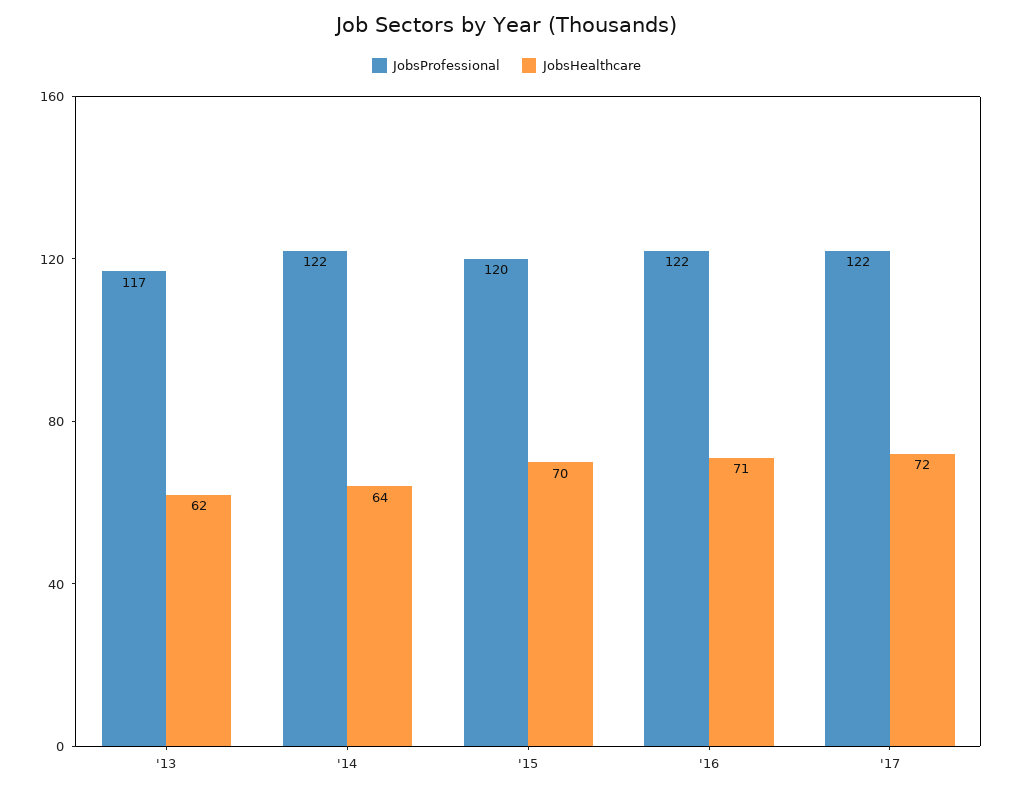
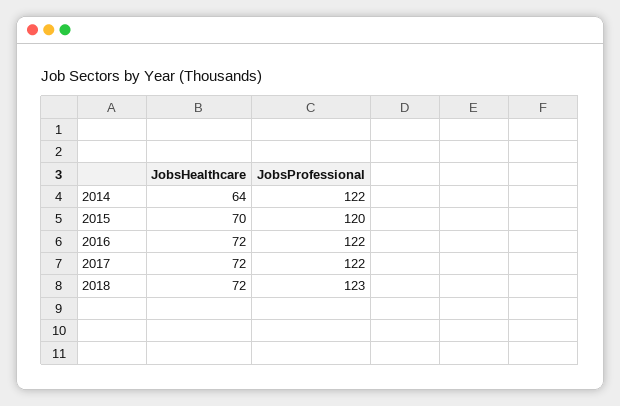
JobsProfessional, '13: 117 -> none
JobsHealthcare, '13: 62 -> none
JobsHealthcare, '16: 71 -> 72
JobsHealthcare, 2018: none -> 72
JobsProfessional, 2018: none -> 123

